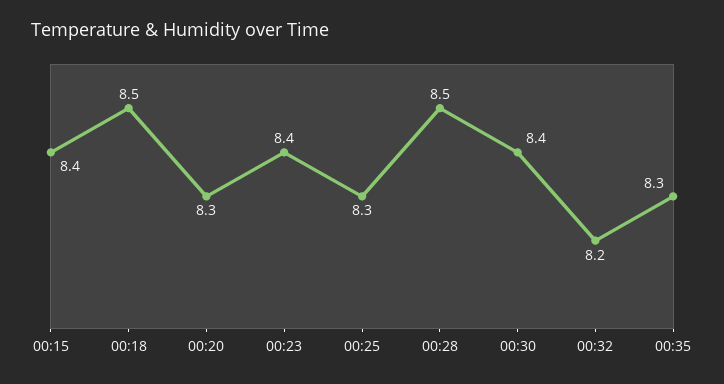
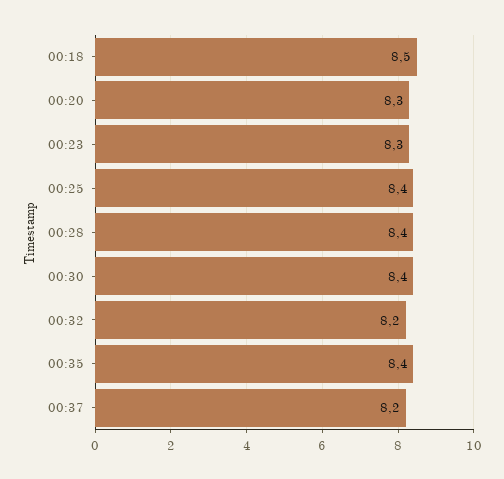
00:15: 8.4 -> none
00:23: 8.4 -> 8.3
00:25: 8.3 -> 8.4
00:28: 8.5 -> 8.4
00:35: 8.3 -> 8.4
00:37: none -> 8.2

